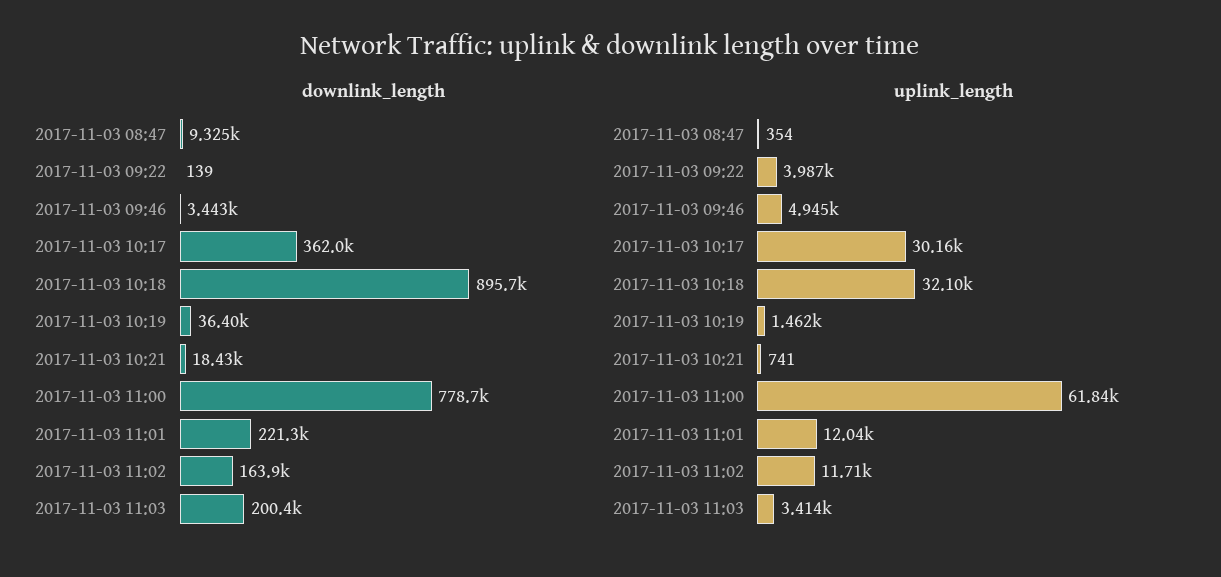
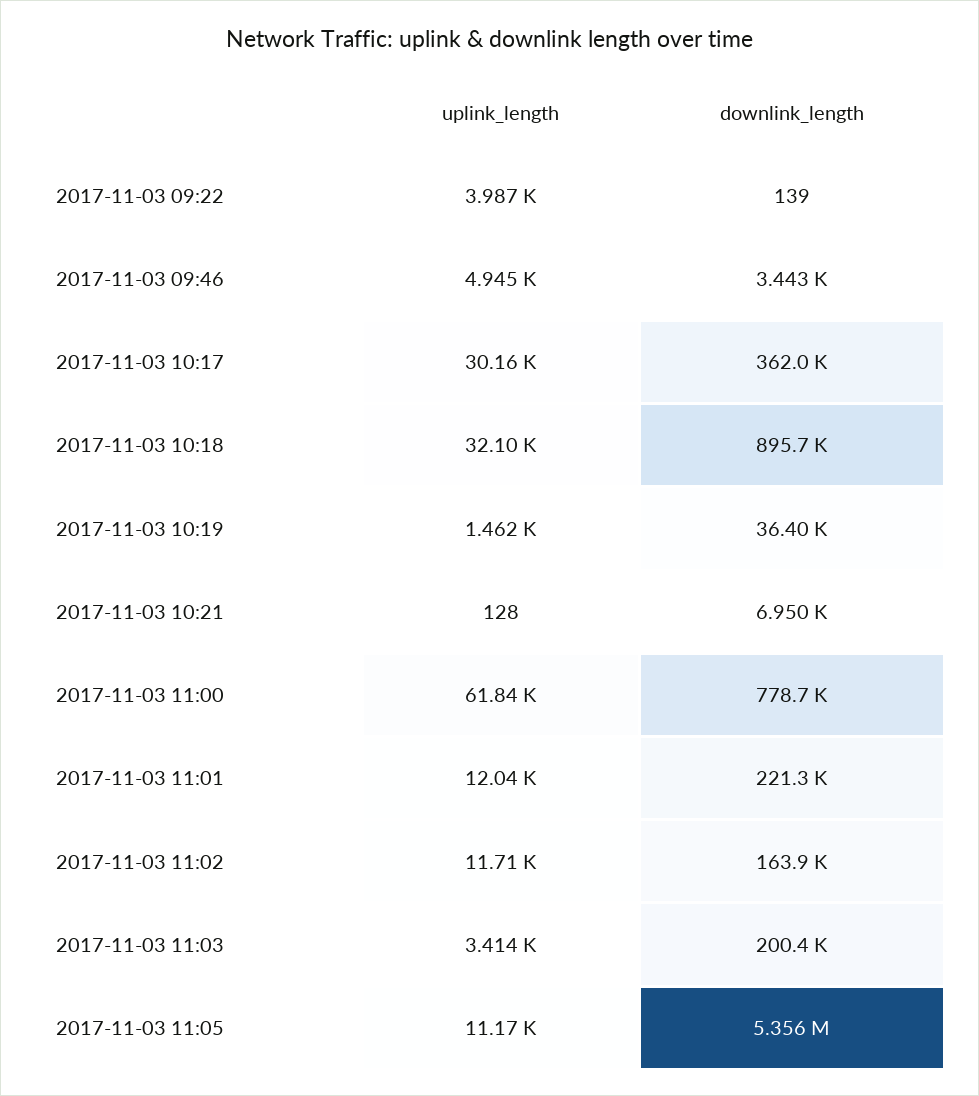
downlink_length, 2017-11-03 08:47: 9325 -> none
downlink_length, 2017-11-03 10:21: 18430 -> 6950
uplink_length, 2017-11-03 08:47: 354 -> none
uplink_length, 2017-11-03 10:21: 741 -> 128
uplink_length, 2017-11-03 11:05: none -> 11170
downlink_length, 2017-11-03 11:05: none -> 5356000

